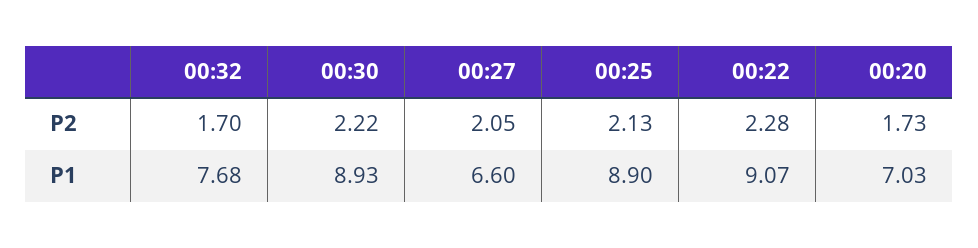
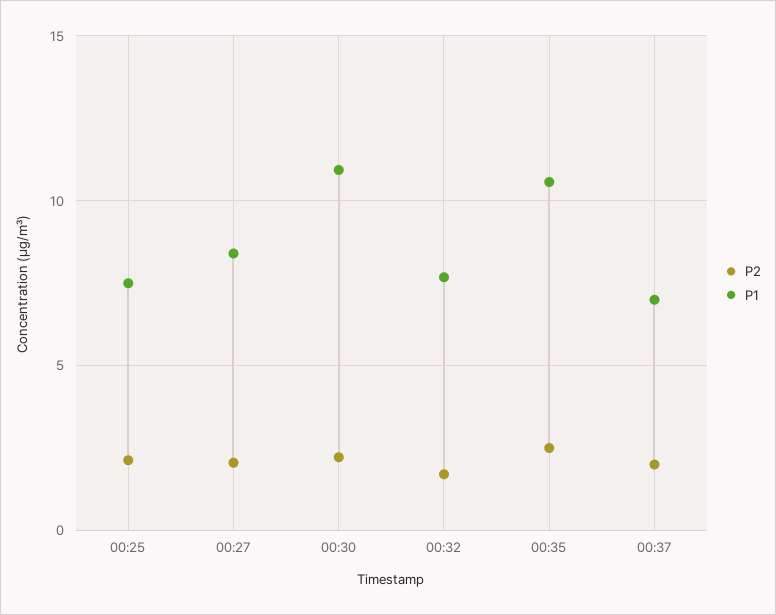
P2, 00:22: 2.28 -> none
P2, 00:20: 1.73 -> none
P1, 00:30: 8.93 -> 11
P1, 00:27: 6.6 -> 8.5
P1, 00:25: 8.9 -> 7.5
P1, 00:22: 9.07 -> none
P1, 00:20: 7.03 -> none
P2, 00:35: none -> 2.5
P1, 00:35: none -> 10.5
P2, 00:37: none -> 2
P1, 00:37: none -> 7

